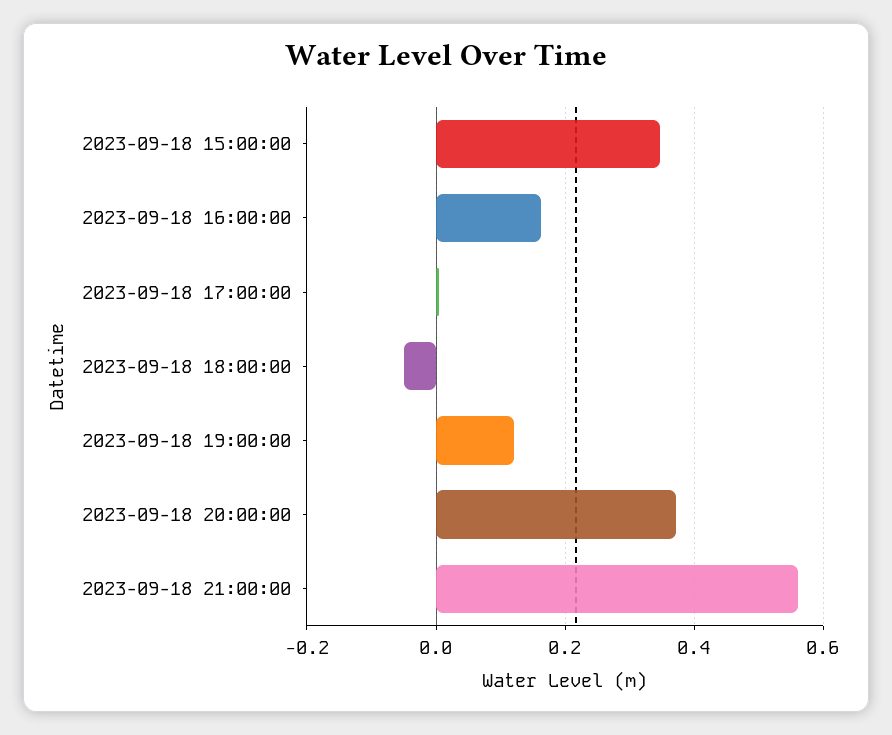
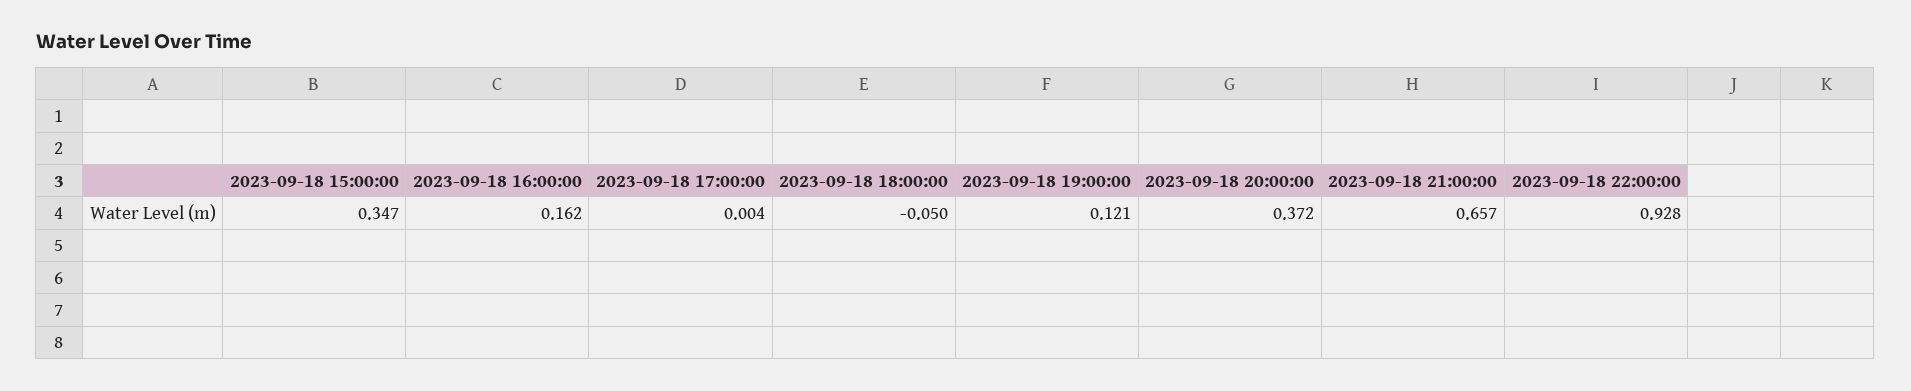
2023-09-18 21:00:00: 0.56 -> 0.657
2023-09-18 22:00:00: none -> 0.928

